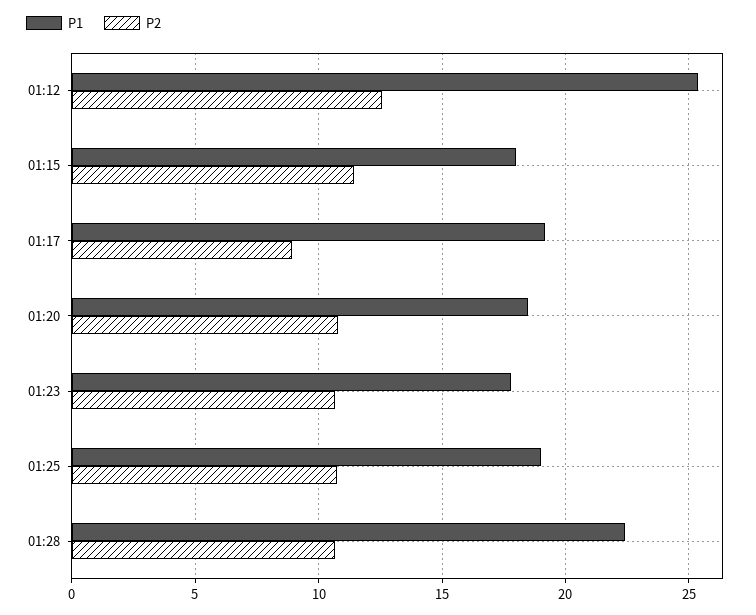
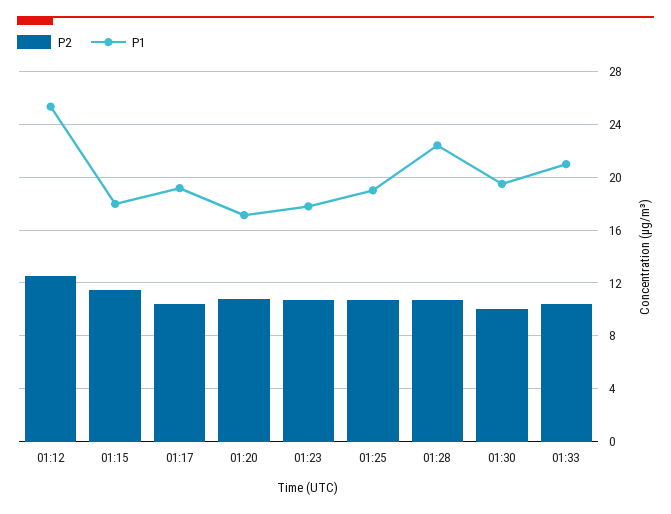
P2, 01:17: 9 -> 10.5
P1, 01:20: 18.5 -> 17
P2, 01:30: none -> 10
P1, 01:30: none -> 19.5
P2, 01:33: none -> 10.5
P1, 01:33: none -> 21

